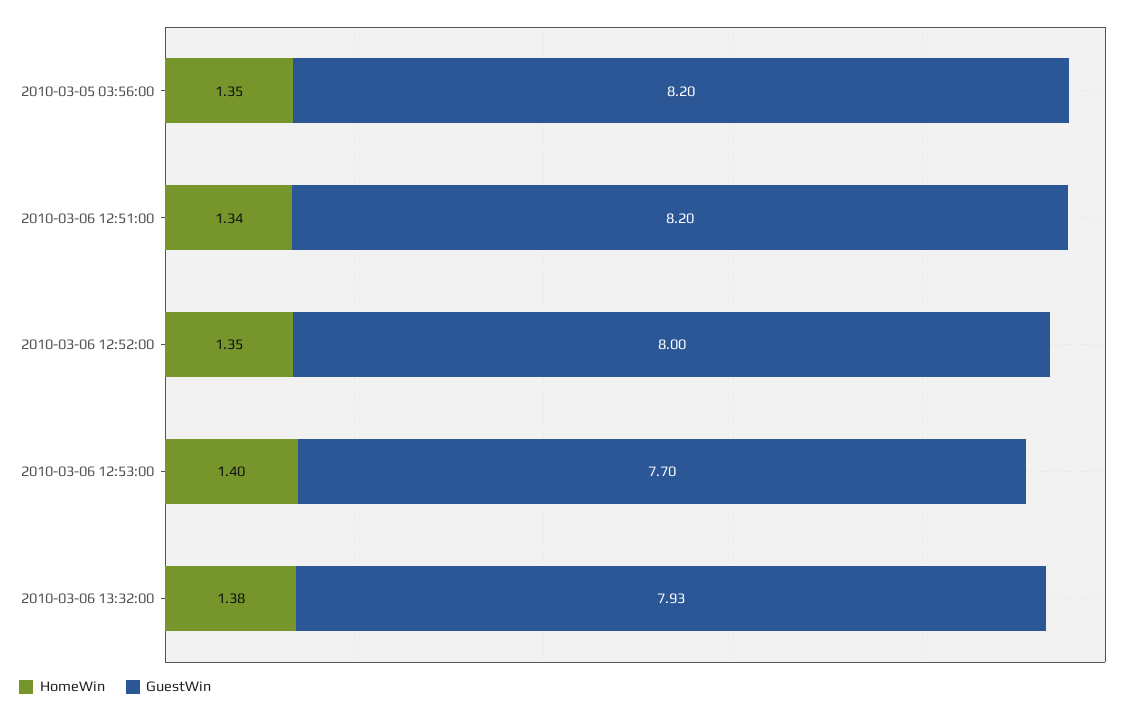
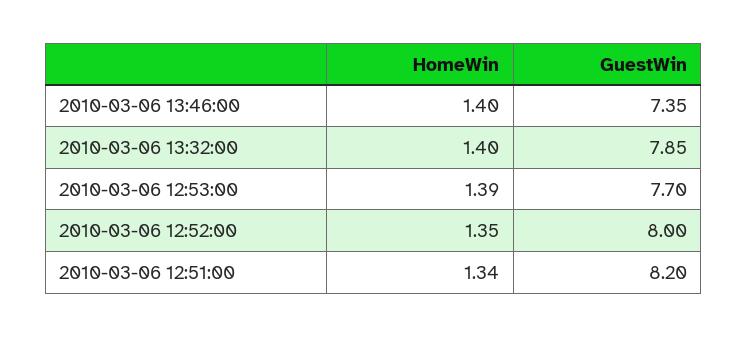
HomeWin, 2010-03-05 03:56:00: 1.35 -> none
GuestWin, 2010-03-05 03:56:00: 8.2 -> none
HomeWin, 2010-03-06 12:53:00: 1.4 -> 1.39
HomeWin, 2010-03-06 13:32:00: 1.38 -> 1.4
GuestWin, 2010-03-06 13:32:00: 7.93 -> 7.85
HomeWin, 2010-03-06 13:46:00: none -> 1.4
GuestWin, 2010-03-06 13:46:00: none -> 7.35

